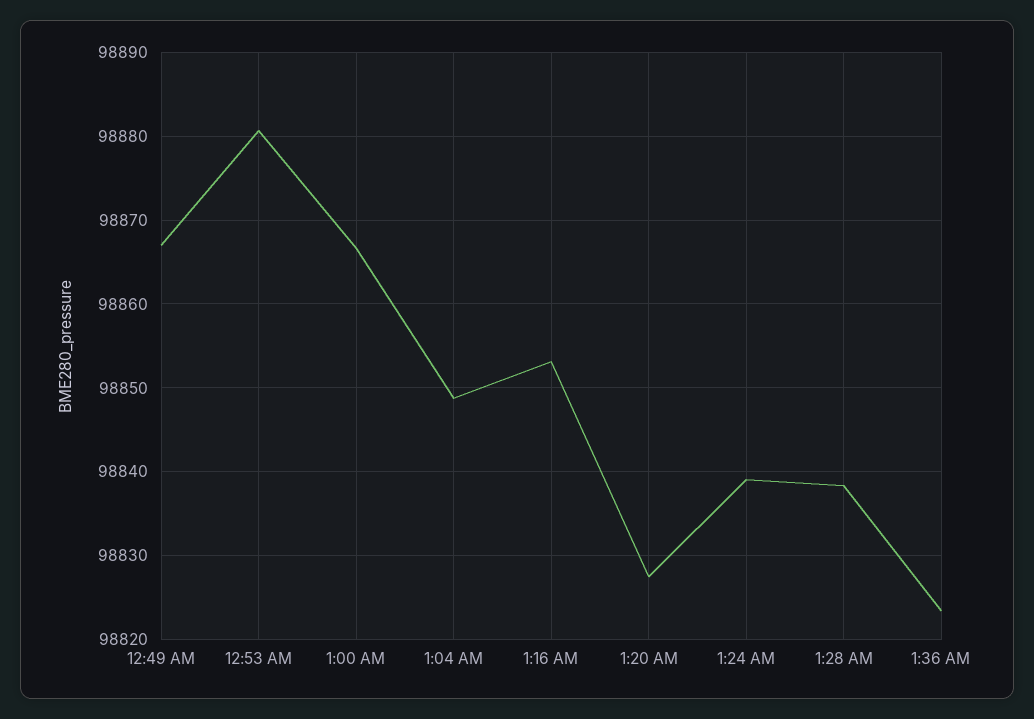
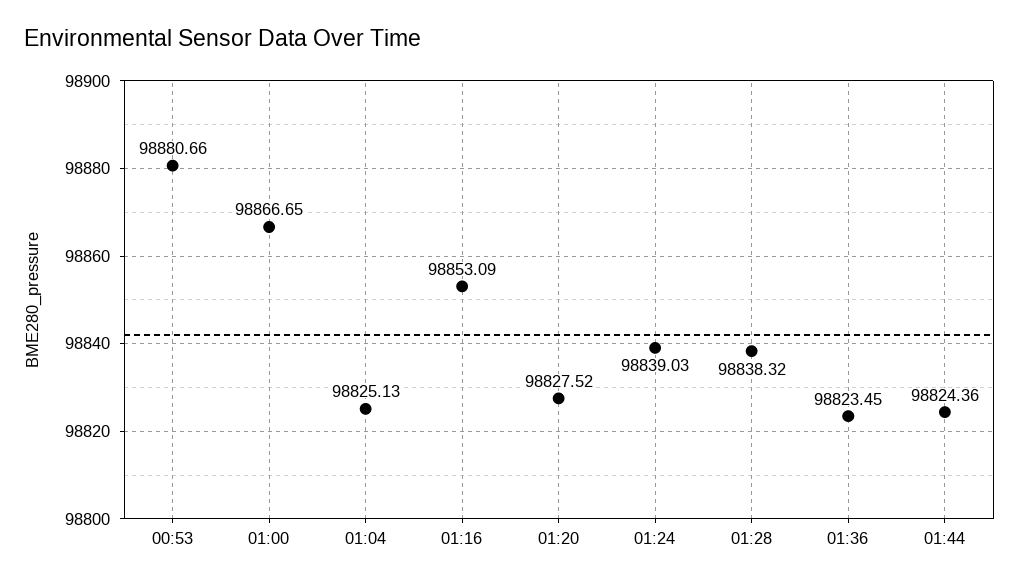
12:49 AM: 98867 -> none
1:04 AM: 98849 -> 98825.13
01:44: none -> 98824.36

